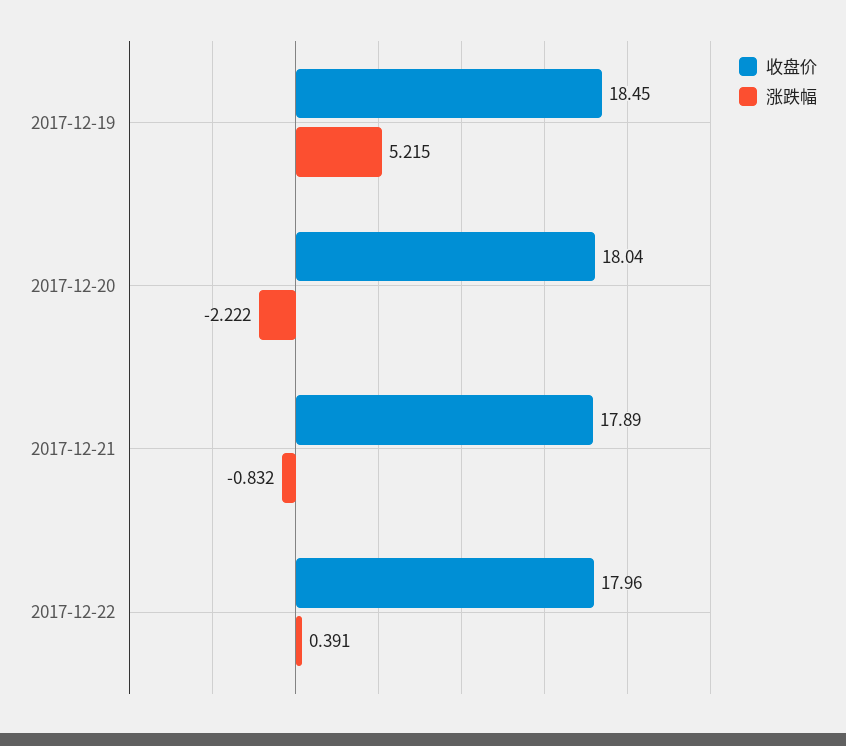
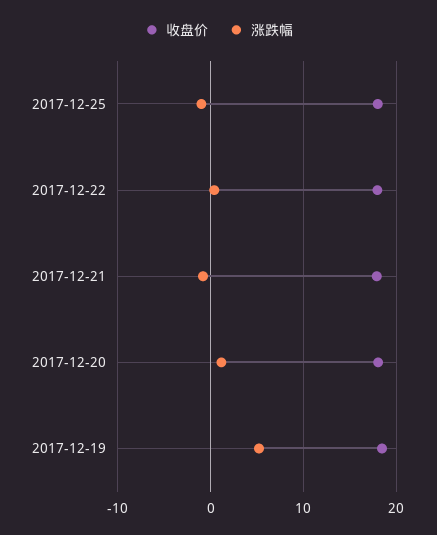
涨跌幅, 2017-12-20: -2.222 -> 1
收盘价, 2017-12-25: none -> 18
涨跌幅, 2017-12-25: none -> -1

